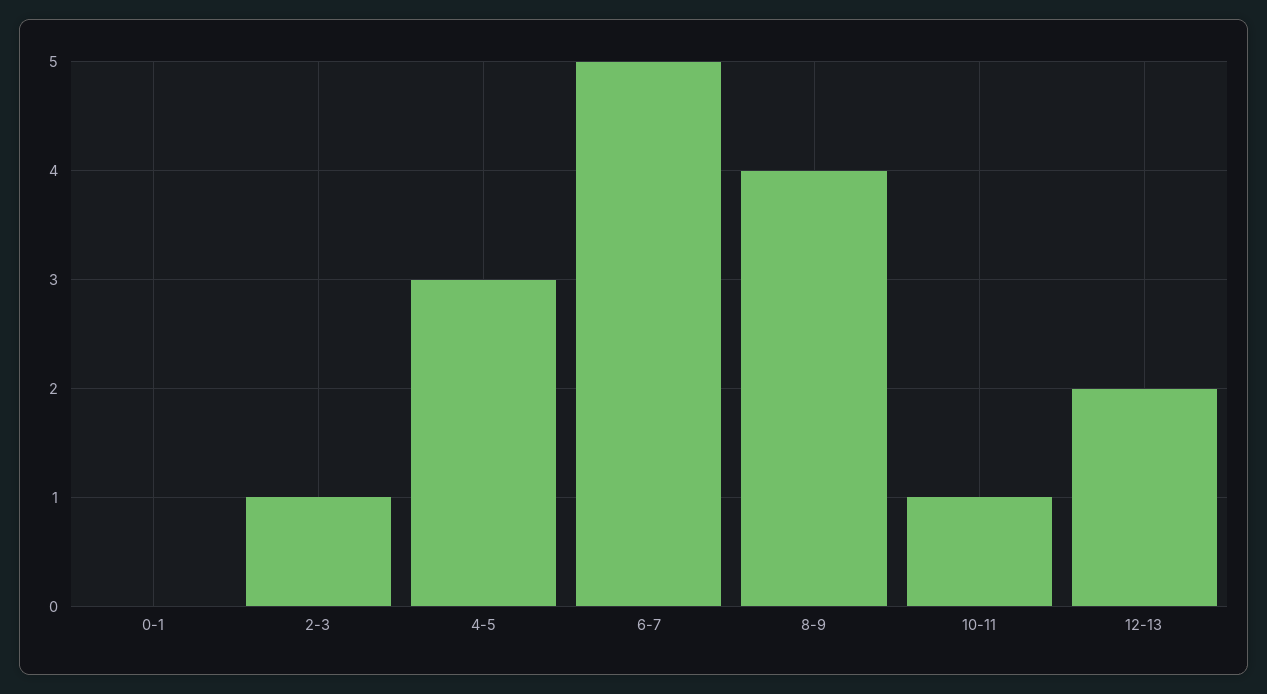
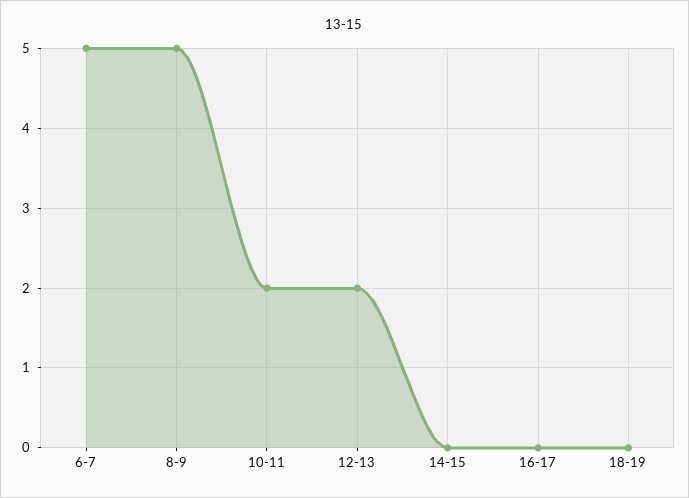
0-1: 0 -> none
2-3: 1 -> none
4-5: 3 -> none
8-9: 4 -> 5
10-11: 1 -> 2
14-15: none -> 0
16-17: none -> 0
18-19: none -> 0

